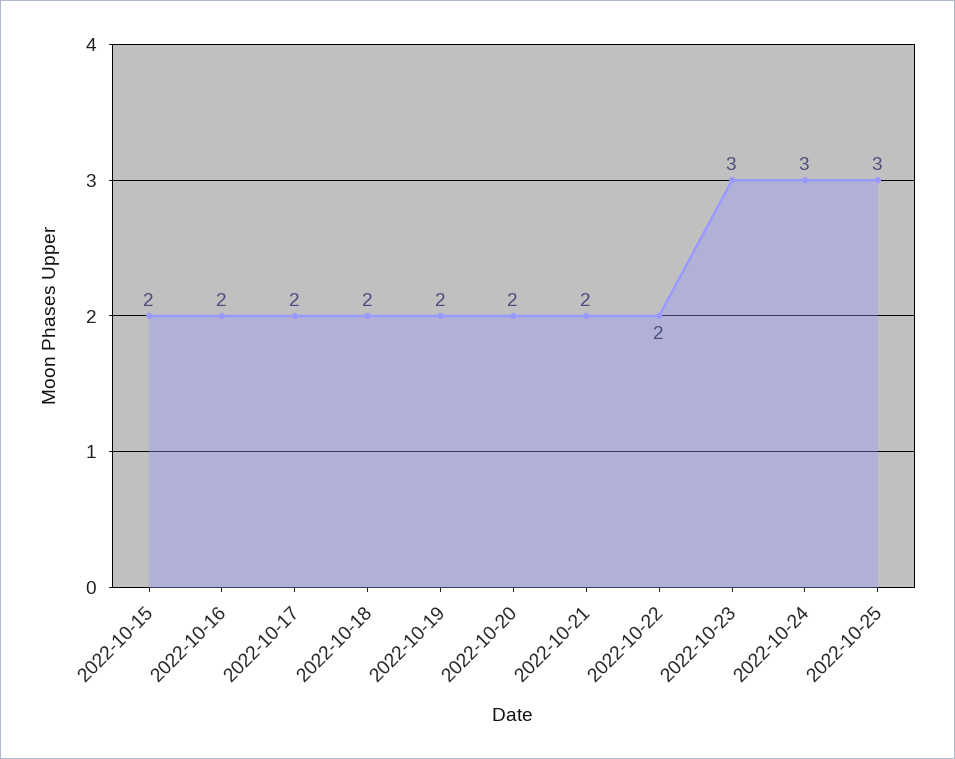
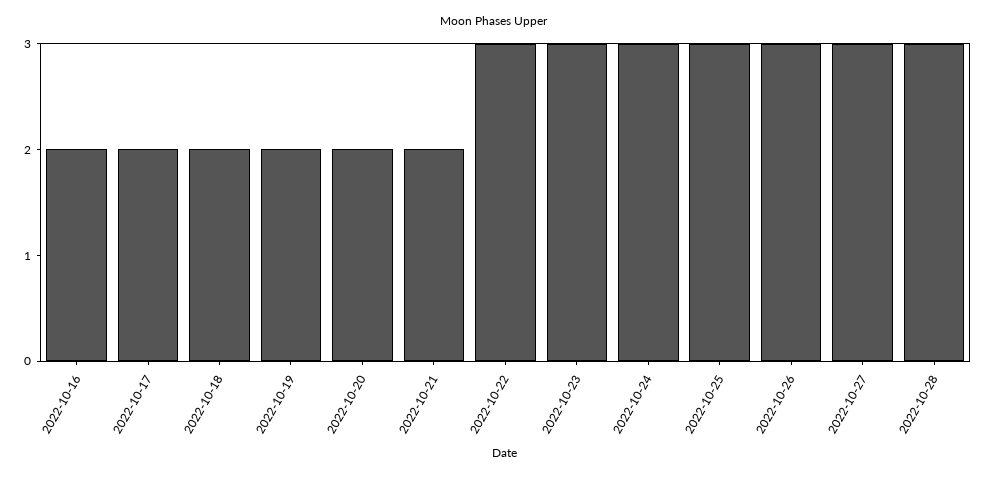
2022-10-15: 2 -> none
2022-10-22: 2 -> 3
2022-10-26: none -> 3
2022-10-27: none -> 3
2022-10-28: none -> 3

